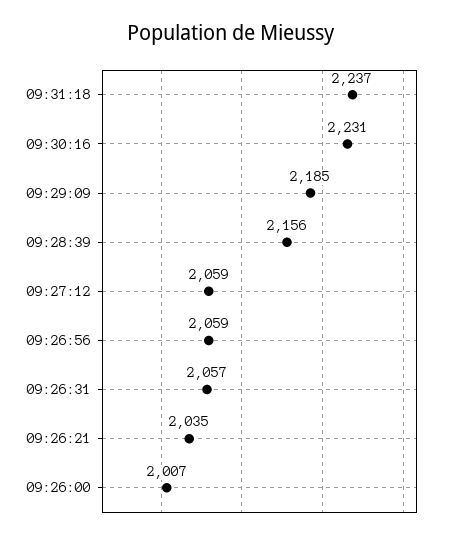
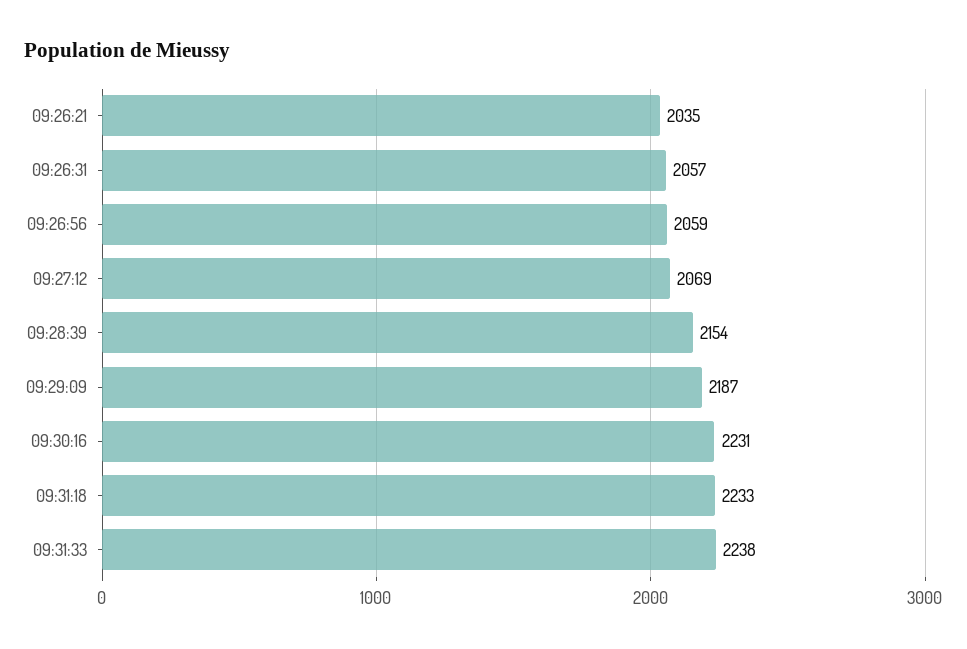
09:31:18: 2237 -> 2233
09:29:09: 2185 -> 2187
09:28:39: 2156 -> 2154
09:27:12: 2059 -> 2069
09:26:00: 2007 -> none
09:31:33: none -> 2238

